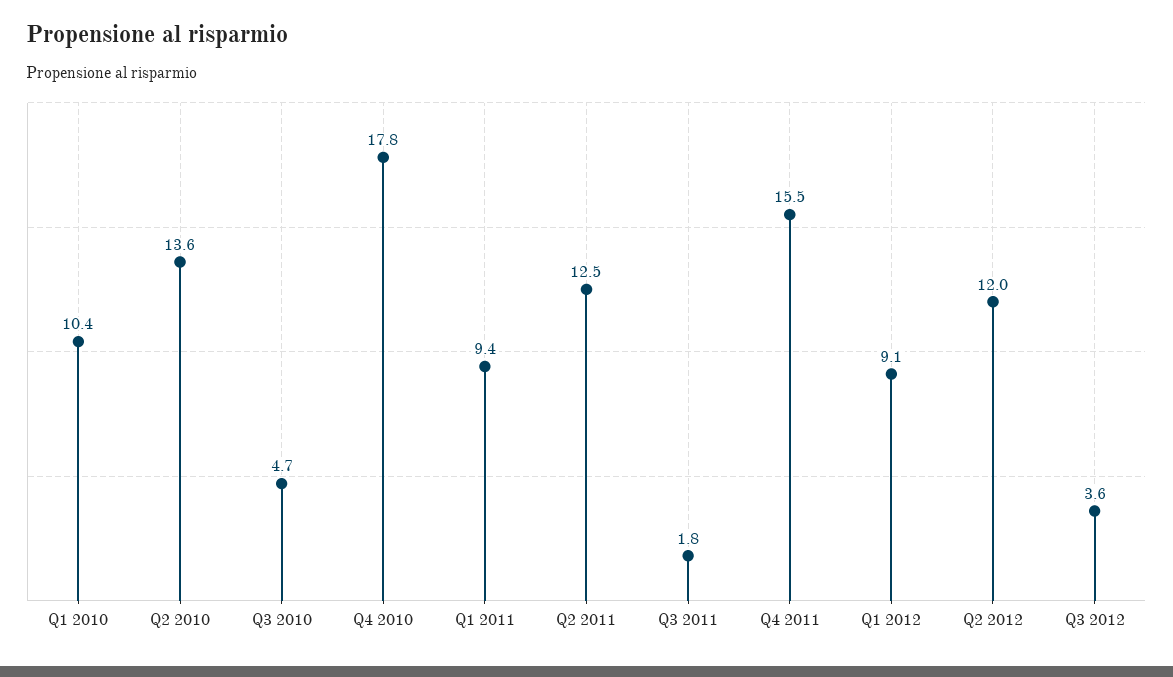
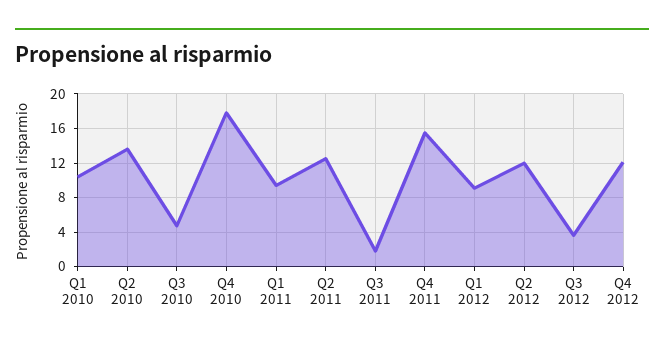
Q4 2012: none -> 12

